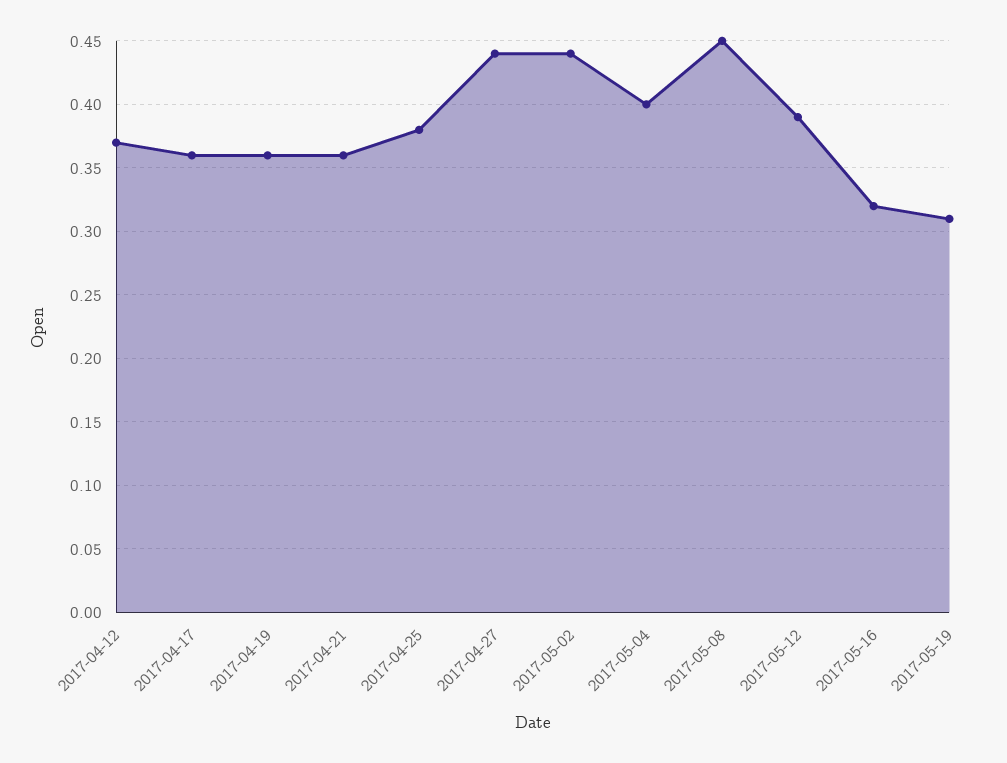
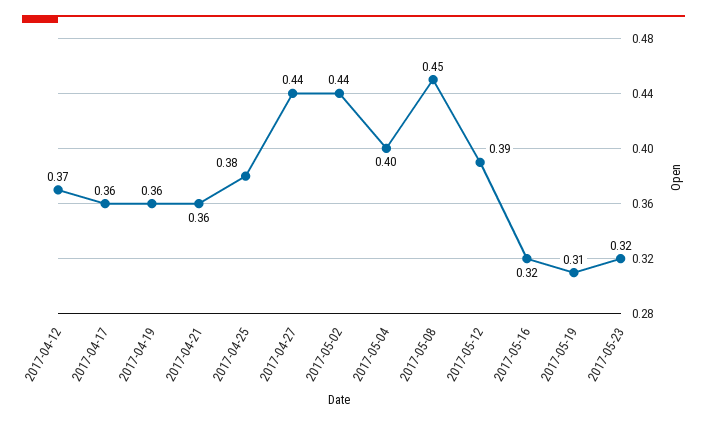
2017-05-23: none -> 0.32

